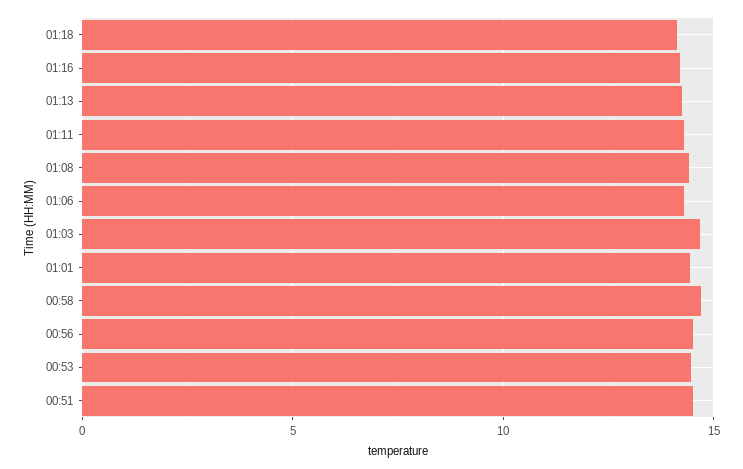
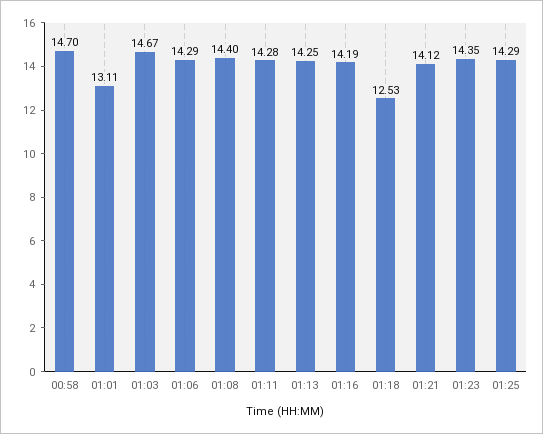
01:18: 14 -> 12.53
01:01: 14.5 -> 13.11
00:56: 14.5 -> none
00:53: 14.5 -> none
00:51: 14.5 -> none
01:21: none -> 14.12
01:23: none -> 14.35
01:25: none -> 14.29

